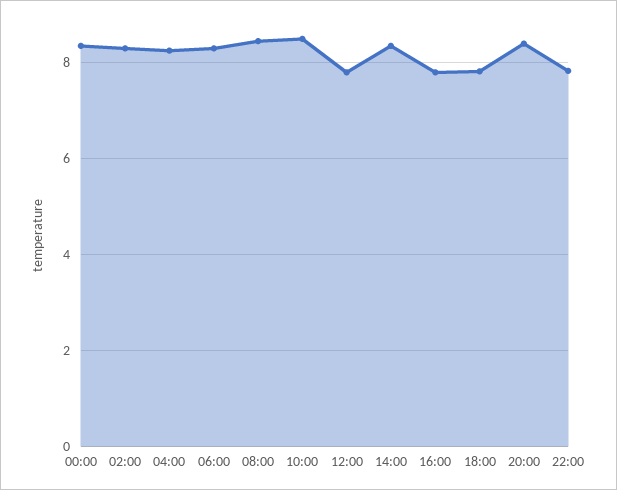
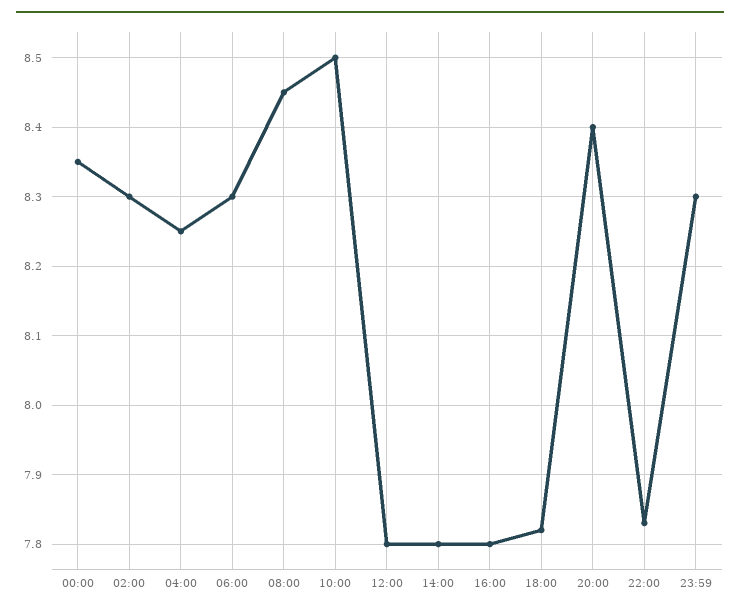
14:00: 8.4 -> 7.8
23:59: none -> 8.3

